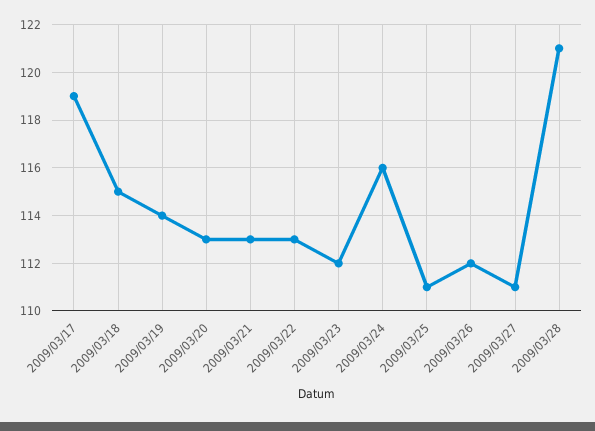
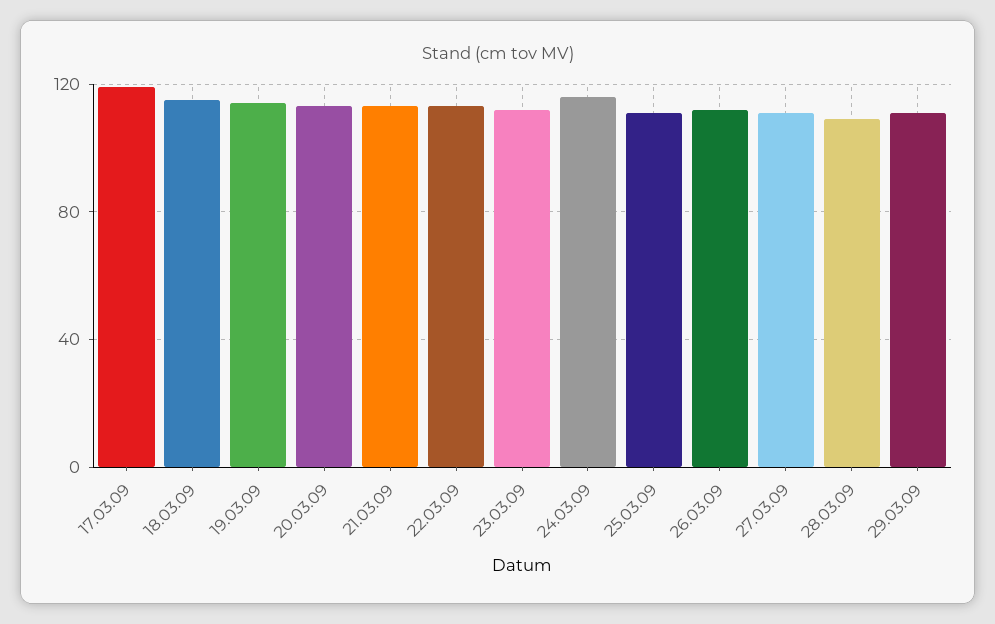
2009/03/28: 121 -> 110
29.03.09: none -> 110

